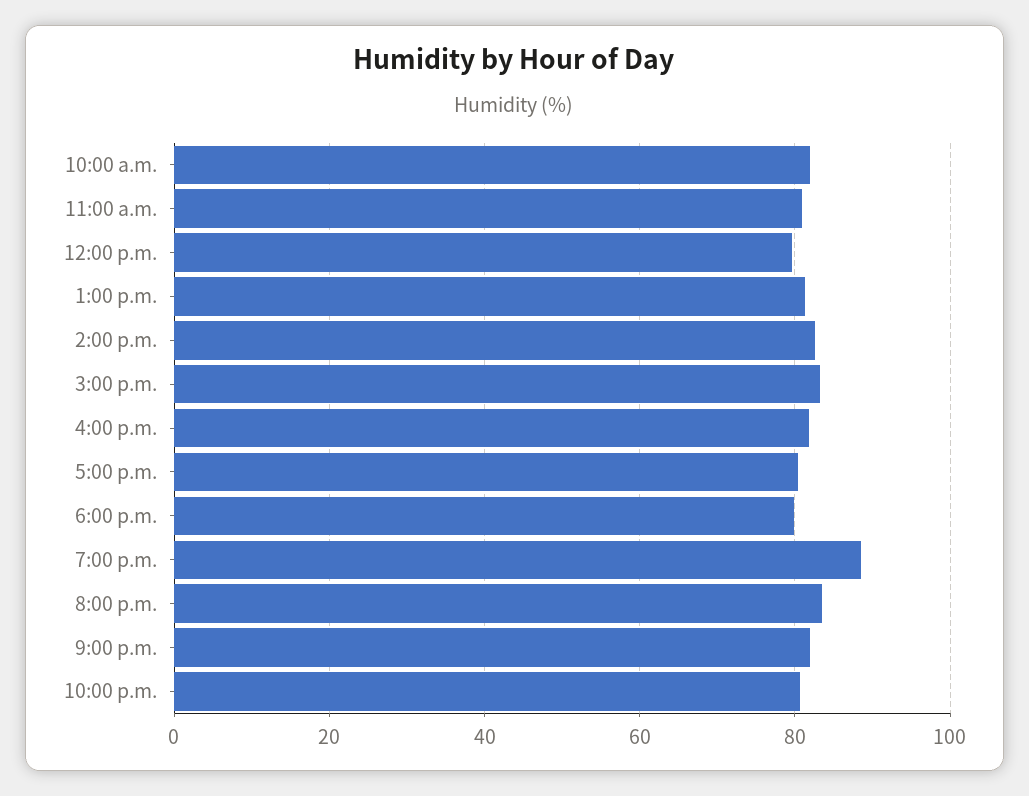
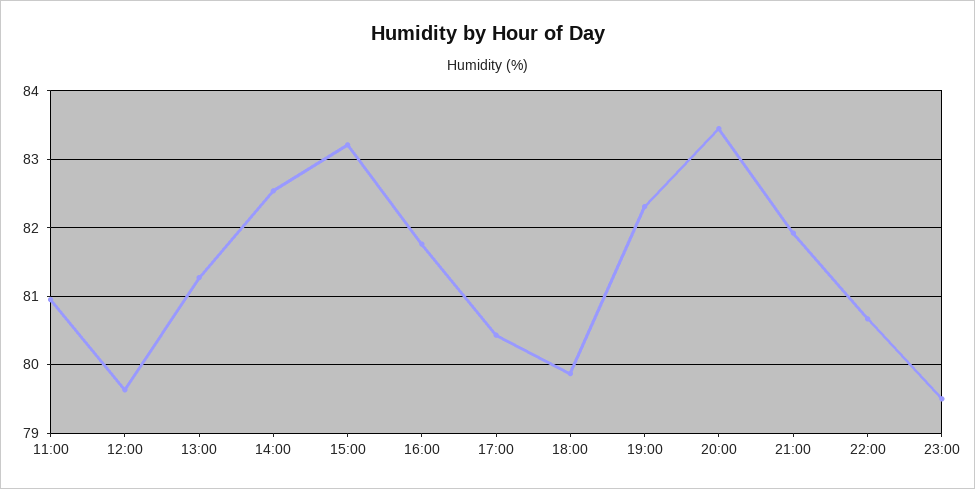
10:00 a.m.: 82 -> none
7:00 p.m.: 88 -> 82.3
23:00: none -> 79.5

